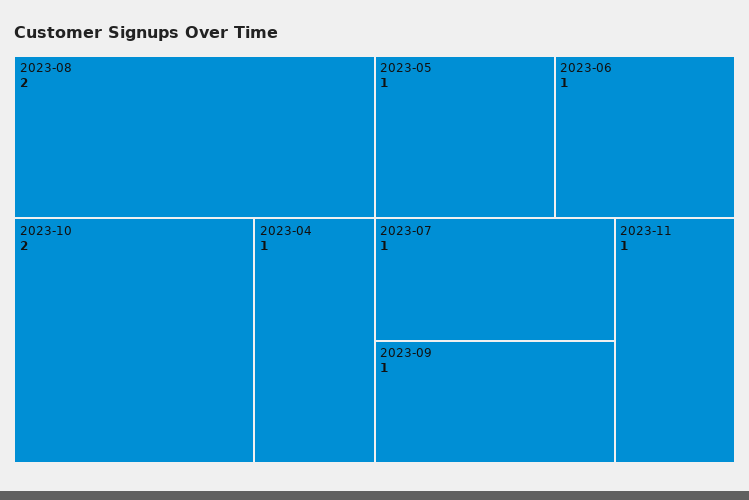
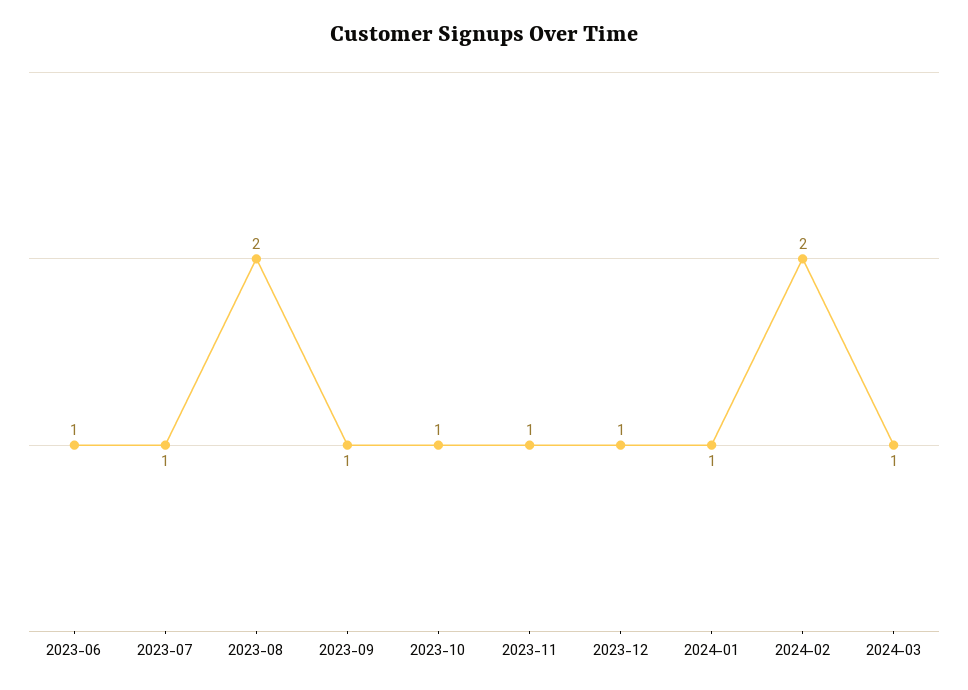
2023-10: 2 -> 1
2023-04: 1 -> none
2023-05: 1 -> none
2023-12: none -> 1
2024-01: none -> 1
2024-02: none -> 2
2024-03: none -> 1

